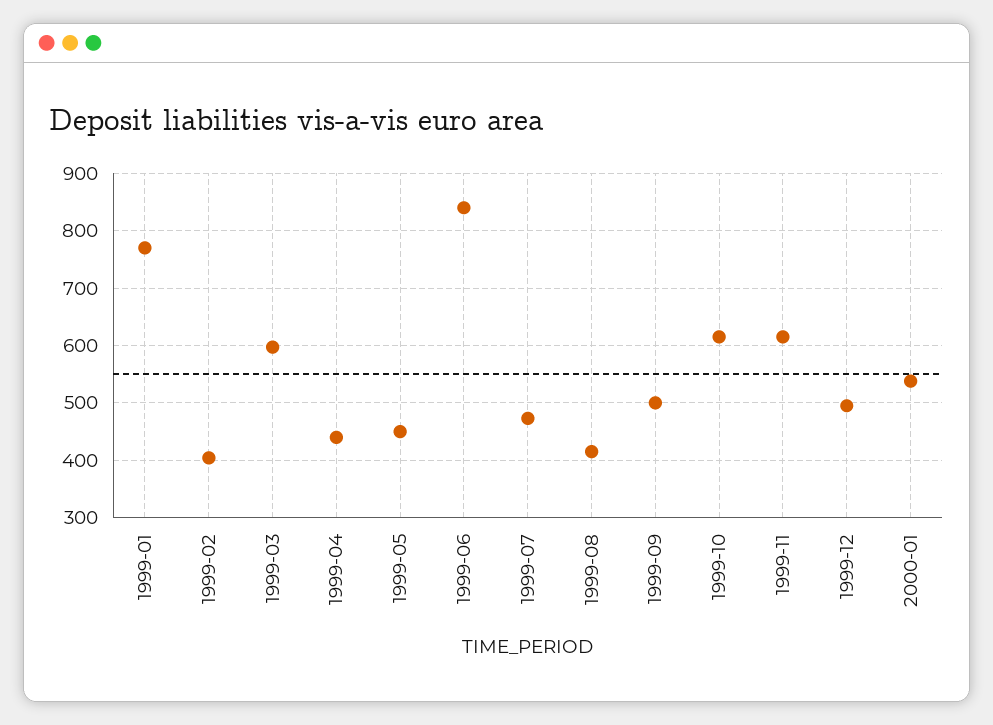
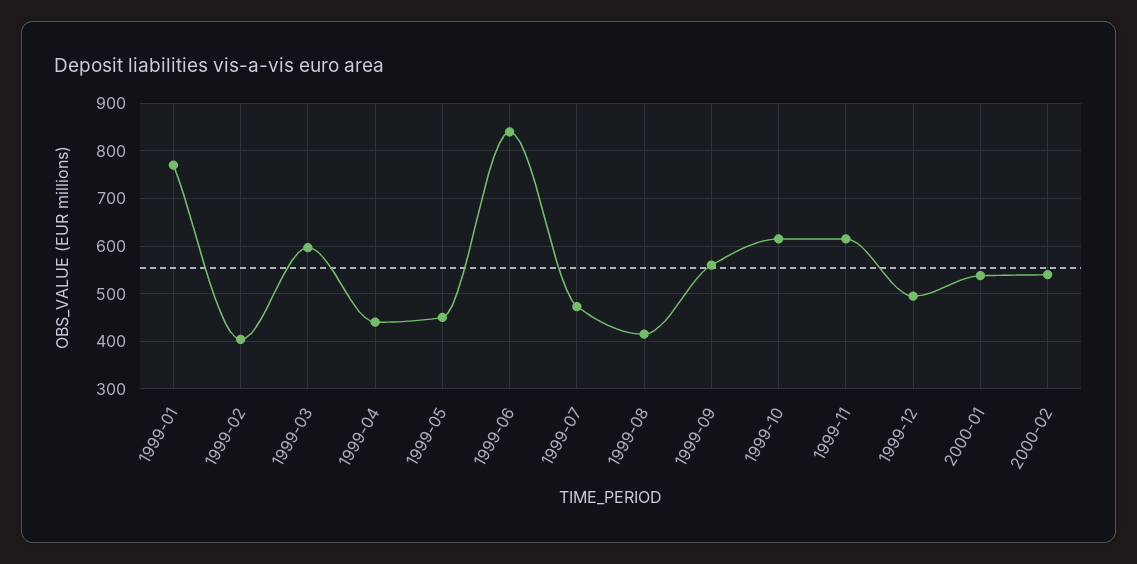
1999-09: 500 -> 560
2000-02: none -> 540

